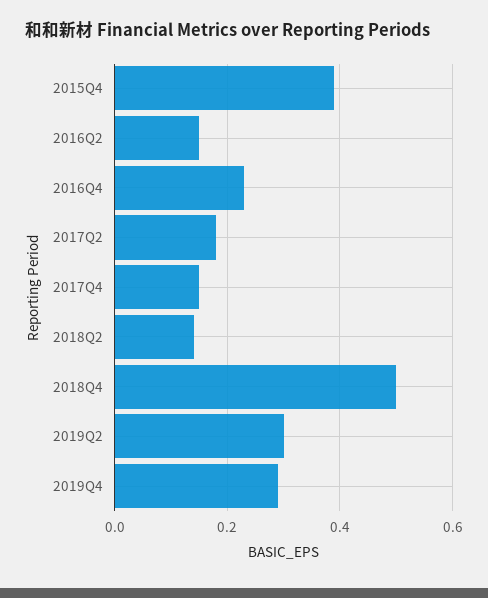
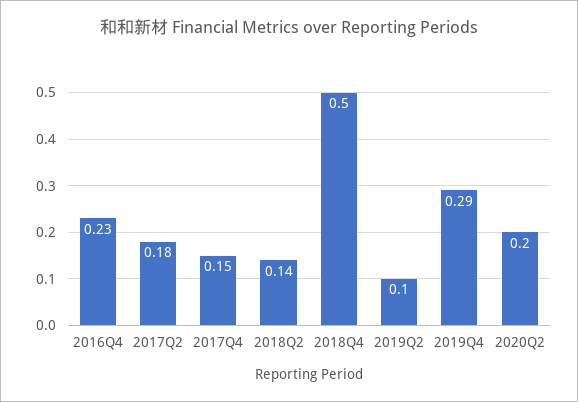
2015Q4: 0.4 -> none
2016Q2: 0.15 -> none
2019Q2: 0.3 -> 0.1
2020Q2: none -> 0.2

